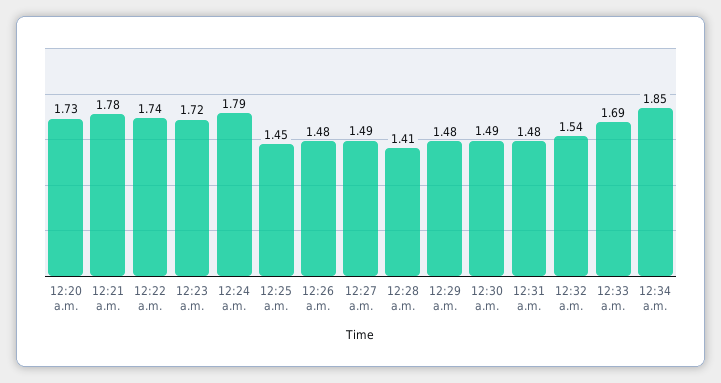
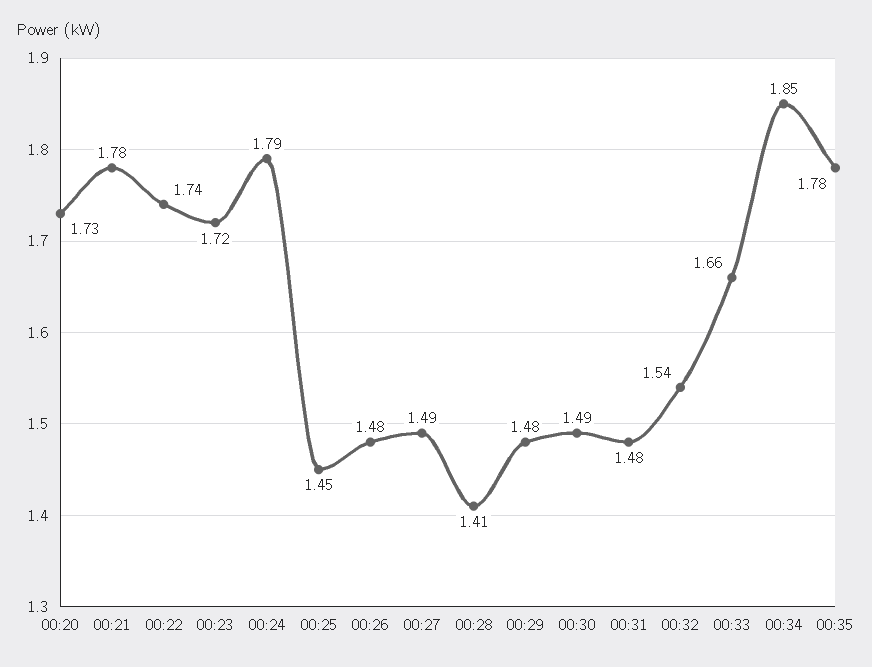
12:33 a.m.: 1.69 -> 1.66
00:35: none -> 1.78

